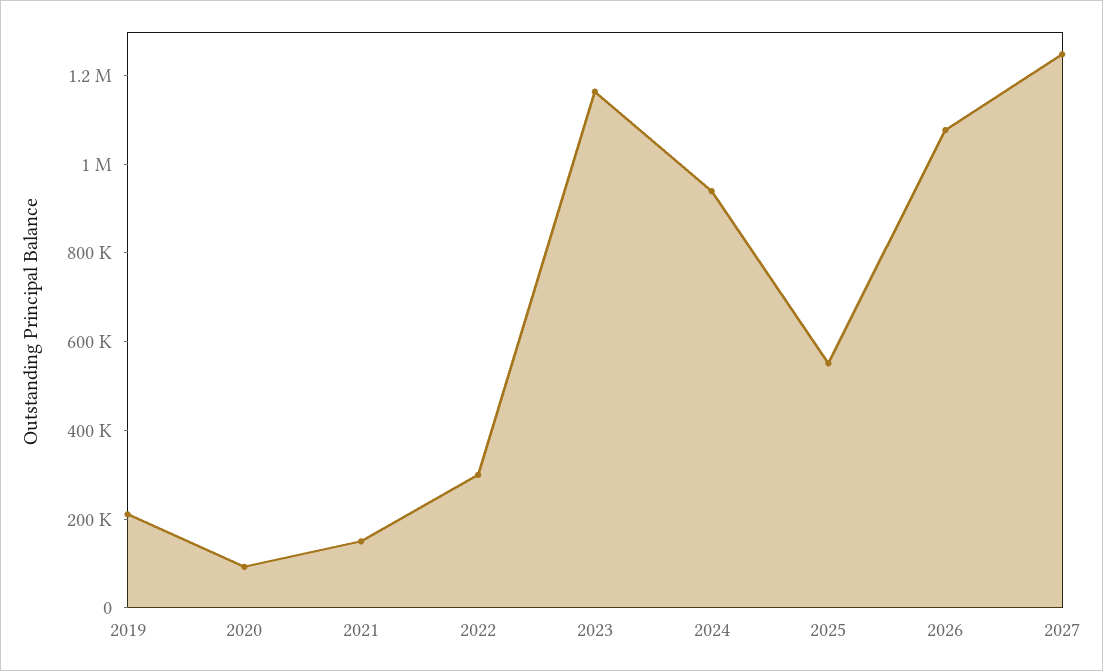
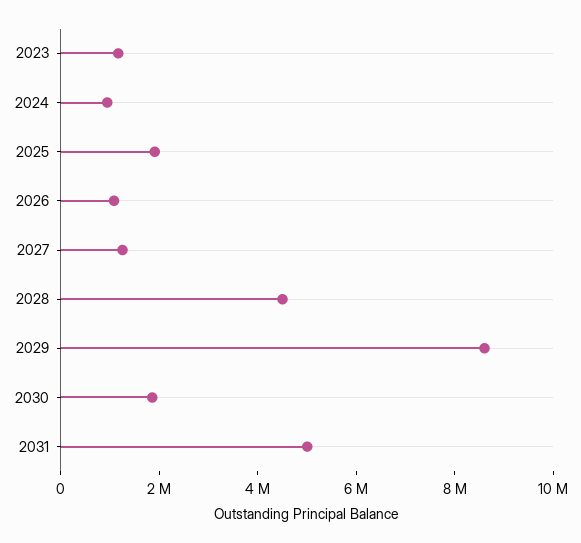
2019: 200000 -> none
2020: 100000 -> none
2021: 150000 -> none
2022: 300000 -> none
2025: 550000 -> 2000000
2028: none -> 4500000
2029: none -> 8500000
2030: none -> 2000000
2031: none -> 5000000

